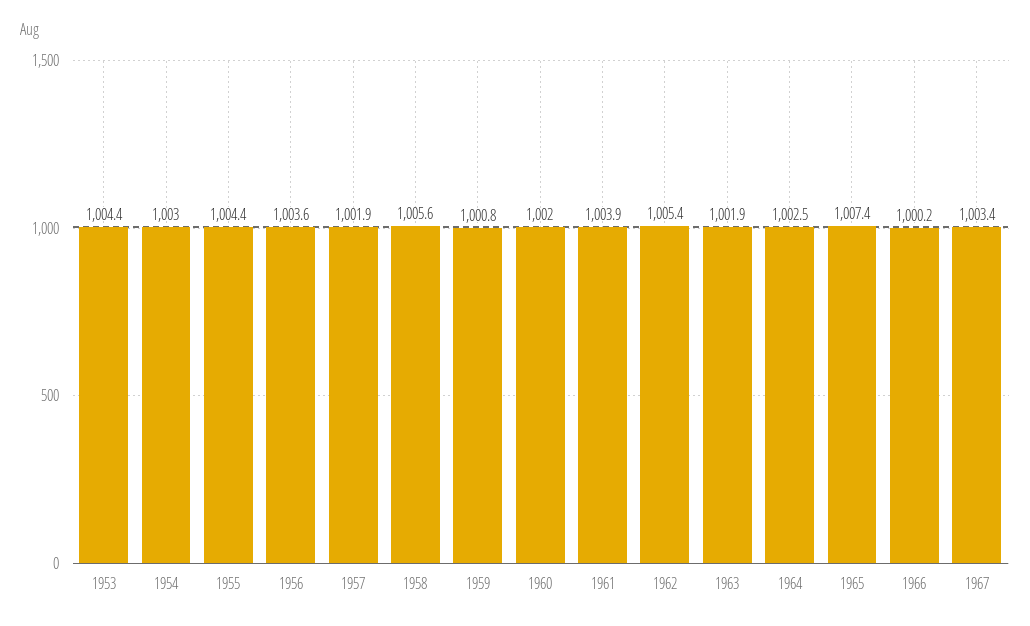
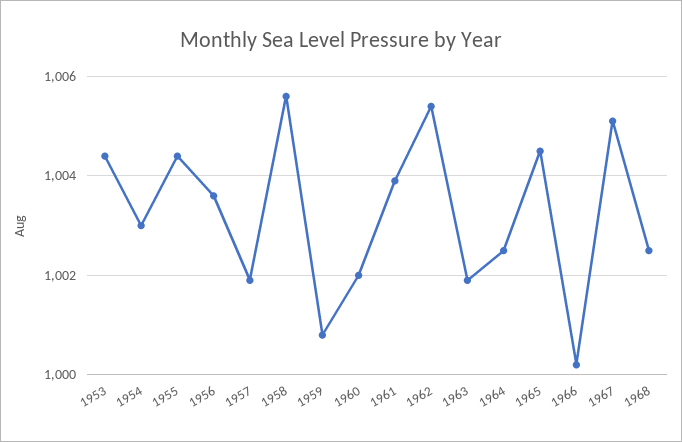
1965: 1007.4 -> 1004.5
1967: 1003.4 -> 1005
1968: none -> 1002.5

